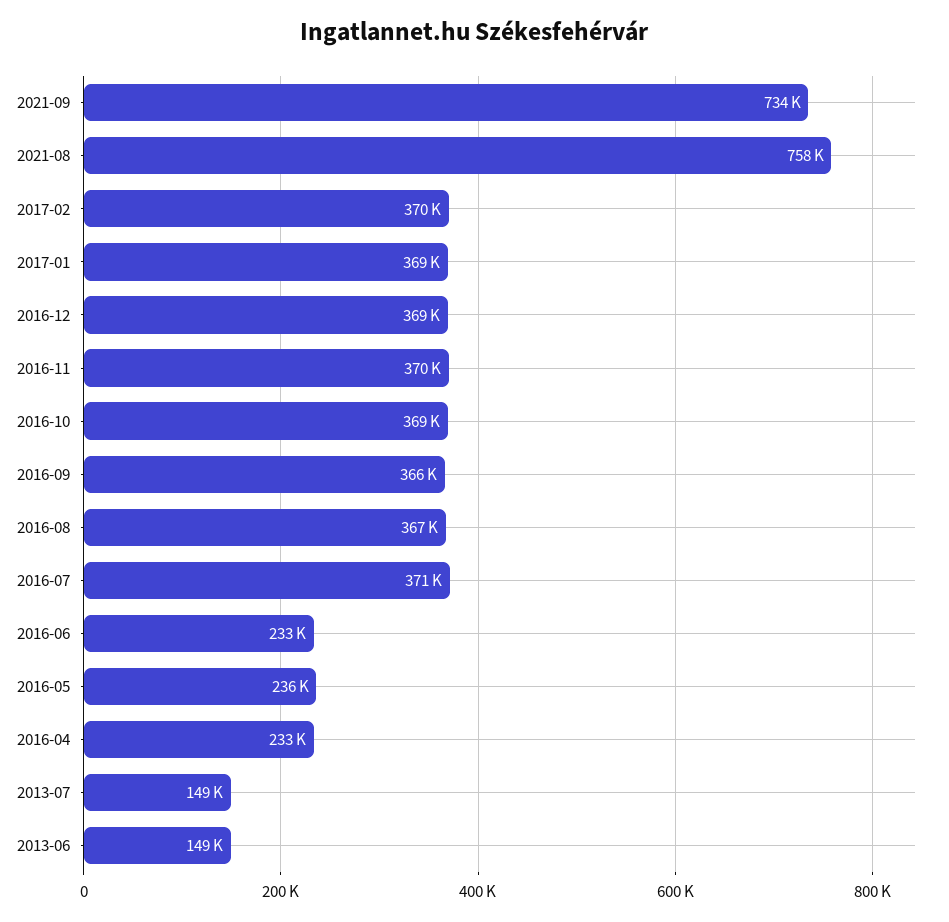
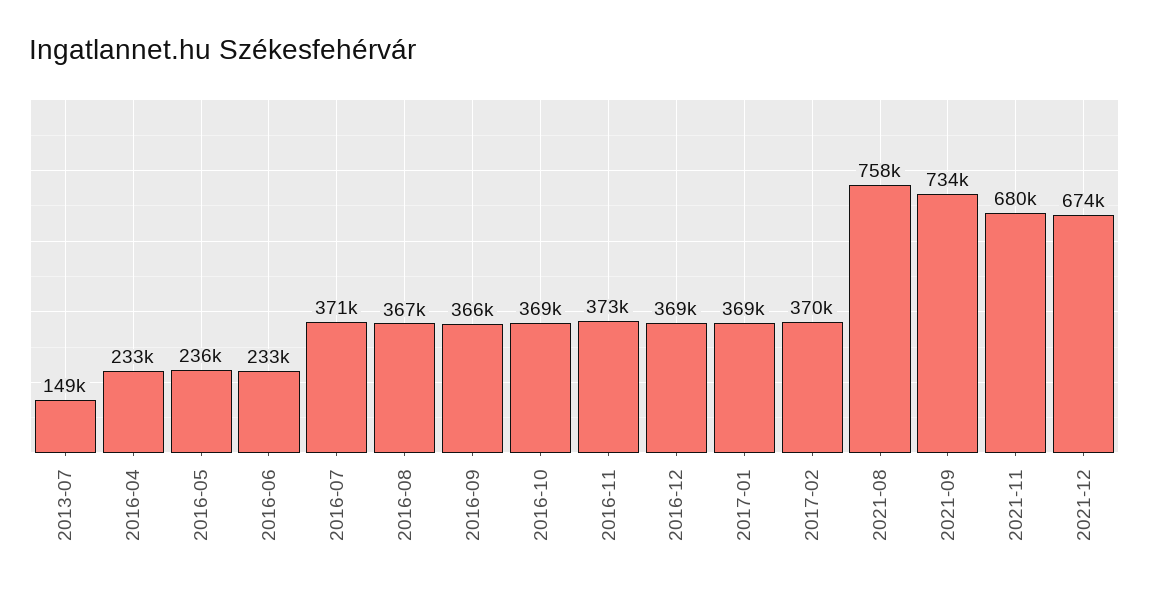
2016-11: 370000 -> 373000
2013-06: 149000 -> none
2021-11: none -> 680000
2021-12: none -> 674000

